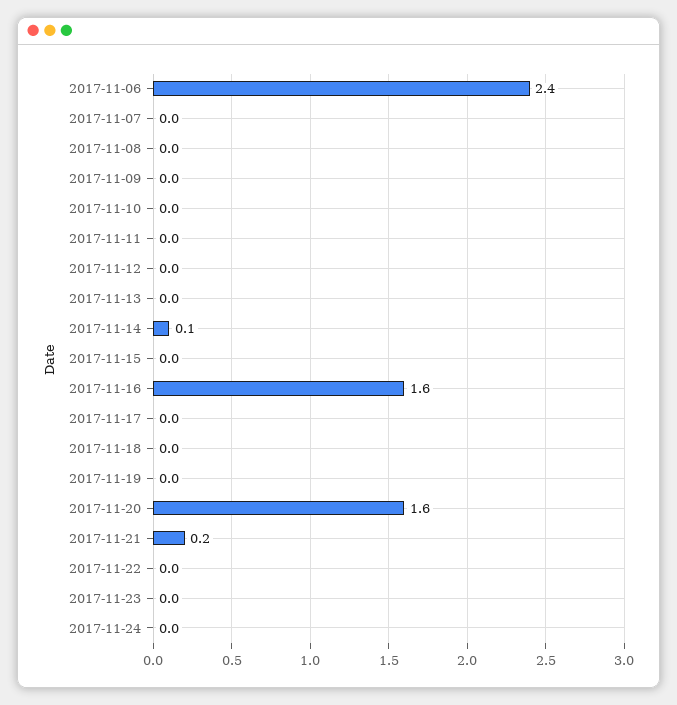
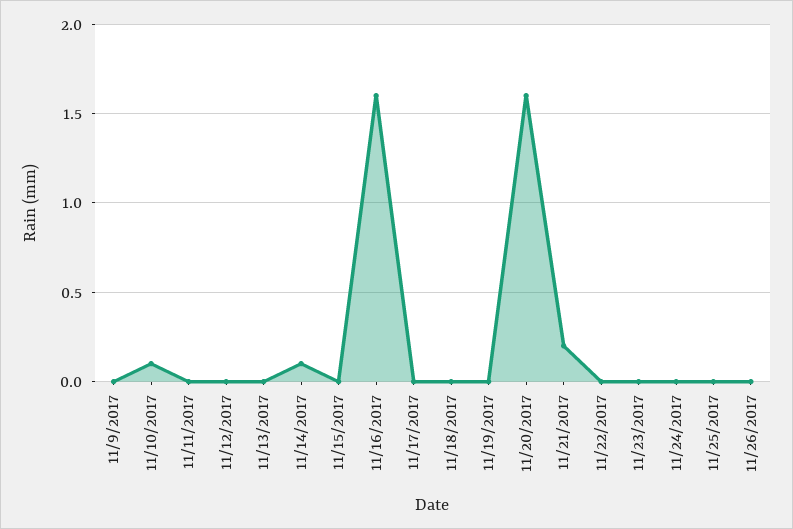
2017-11-06: 2.4 -> none
2017-11-07: 0 -> none
2017-11-08: 0 -> none
2017-11-10: 0 -> 0.1
11/25/2017: none -> 0
11/26/2017: none -> 0

